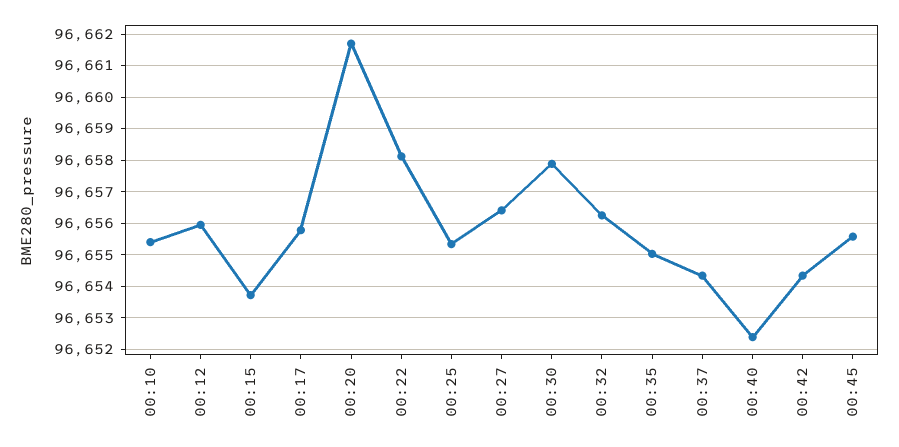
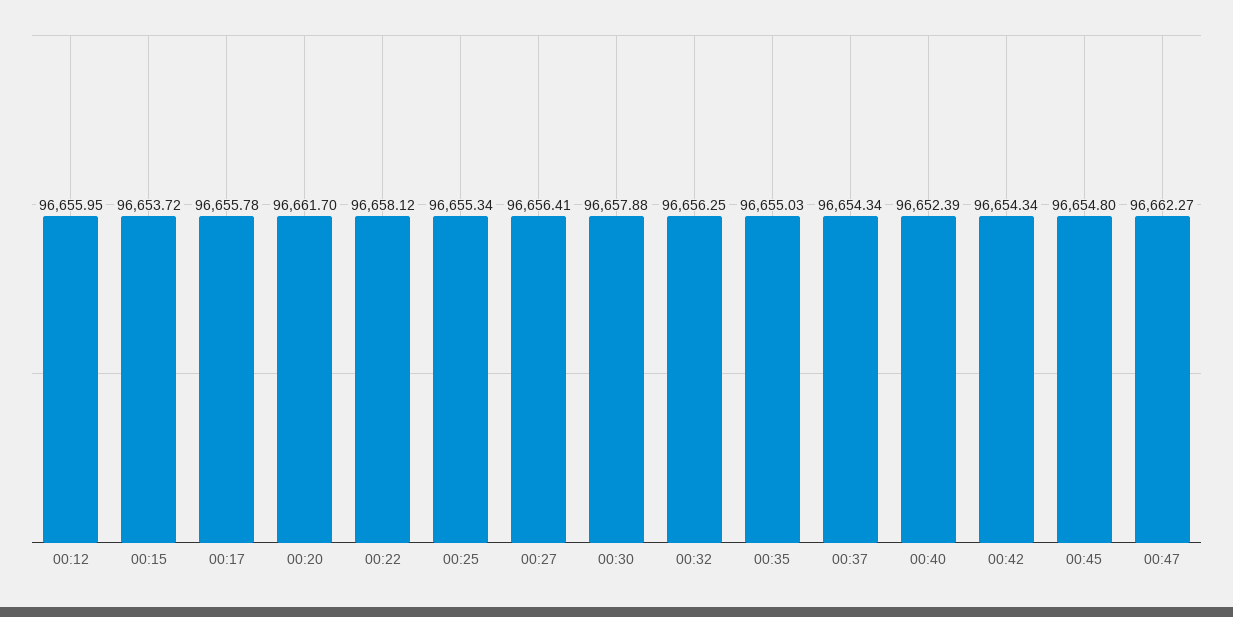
00:10: 96655.4 -> none
00:45: 96655.6 -> 96654.8
00:47: none -> 96662.27

